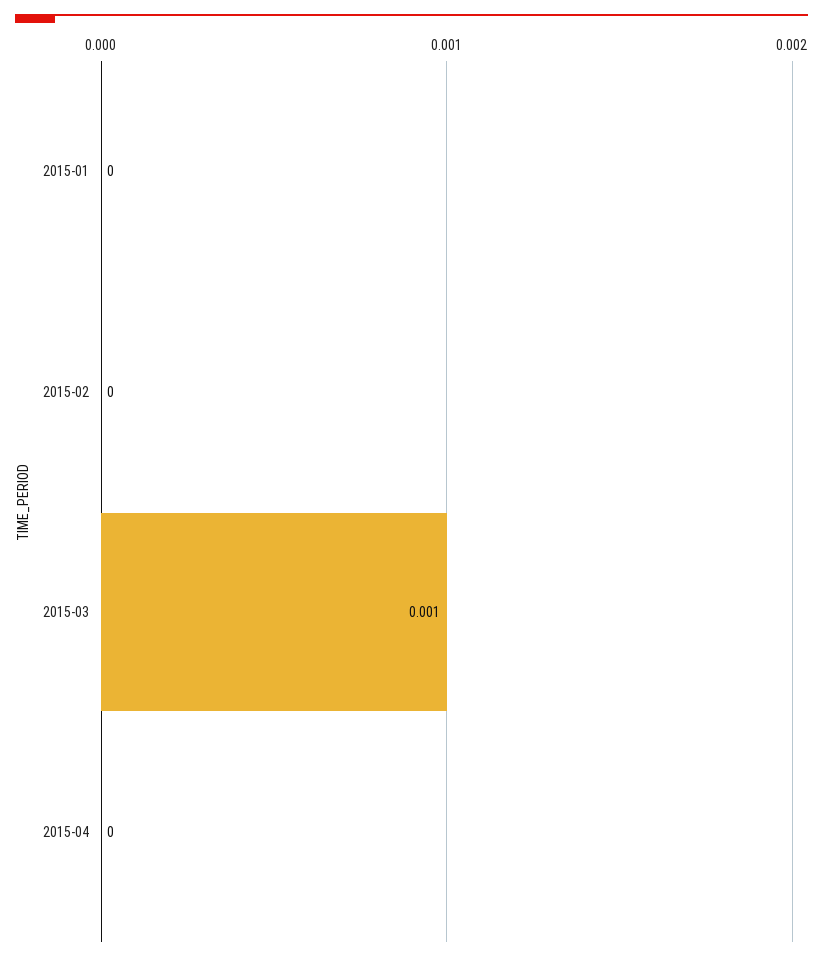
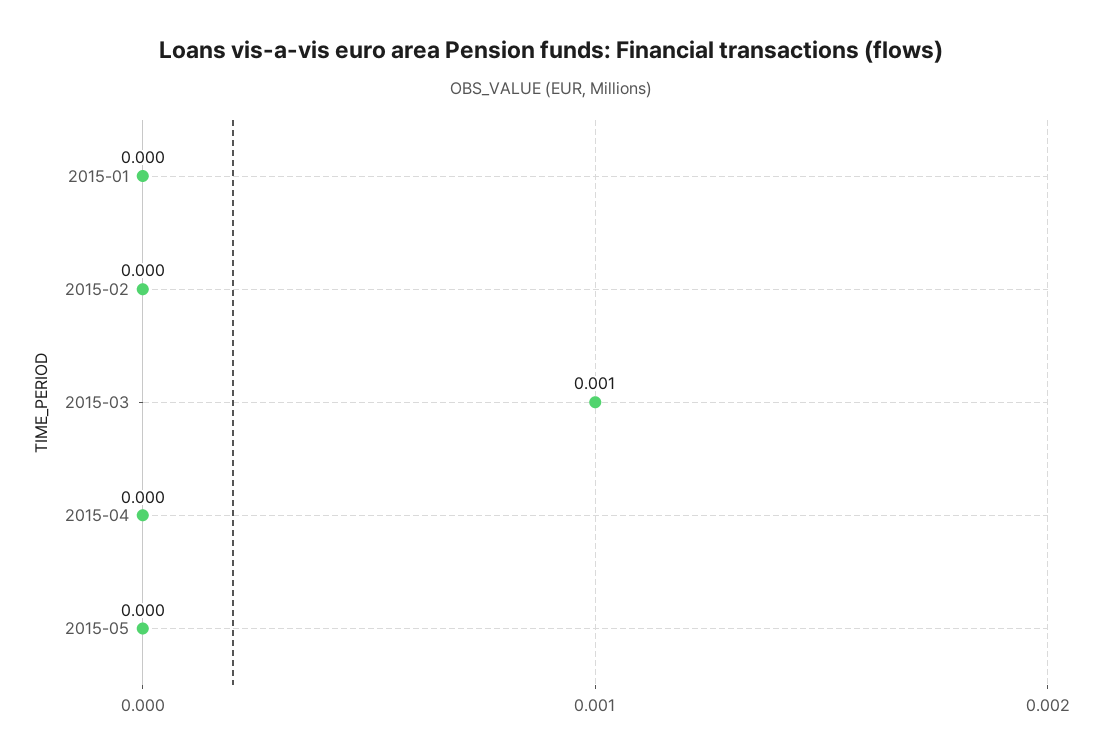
2015-05: none -> 0

